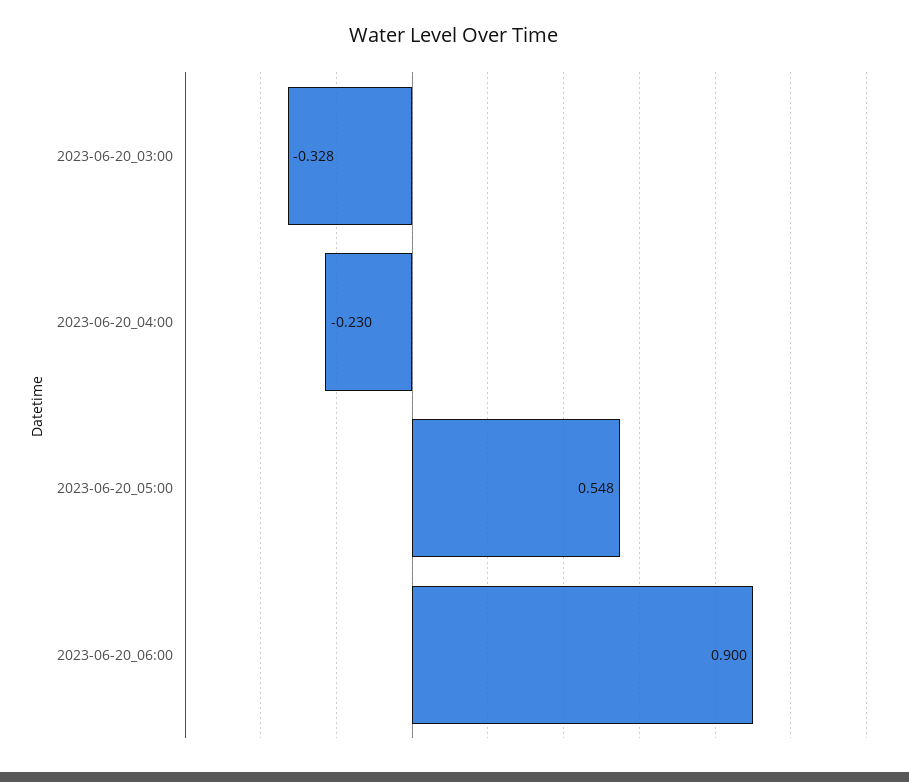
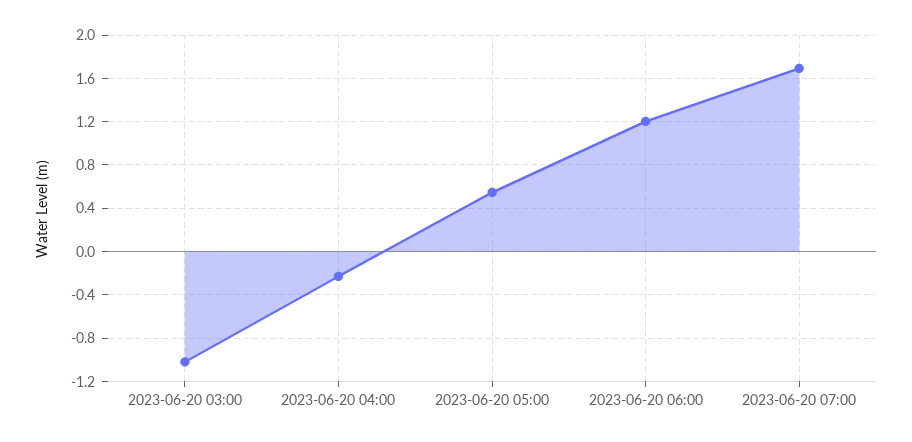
2023-06-20_03:00: -0.328 -> -1
2023-06-20_06:00: 0.9 -> 1.2
2023-06-20 07:00: none -> 1.7

